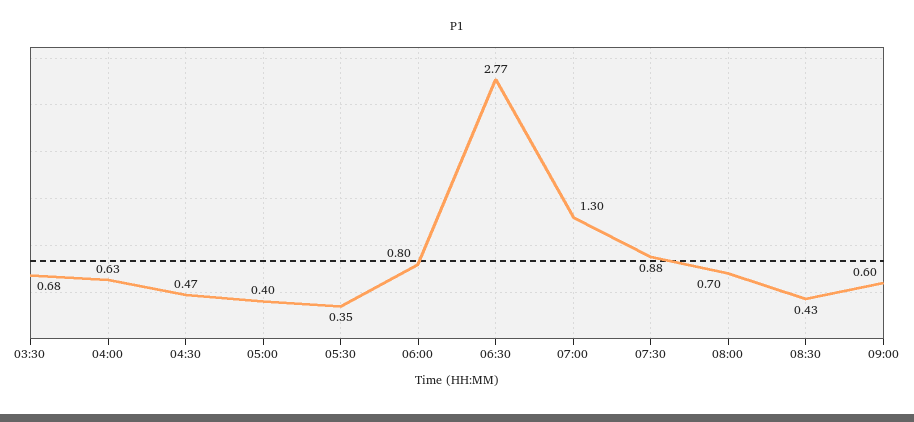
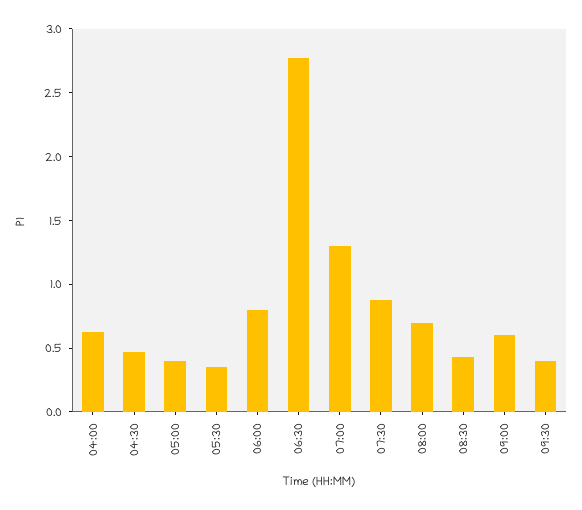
03:30: 0.68 -> none
09:30: none -> 0.4

